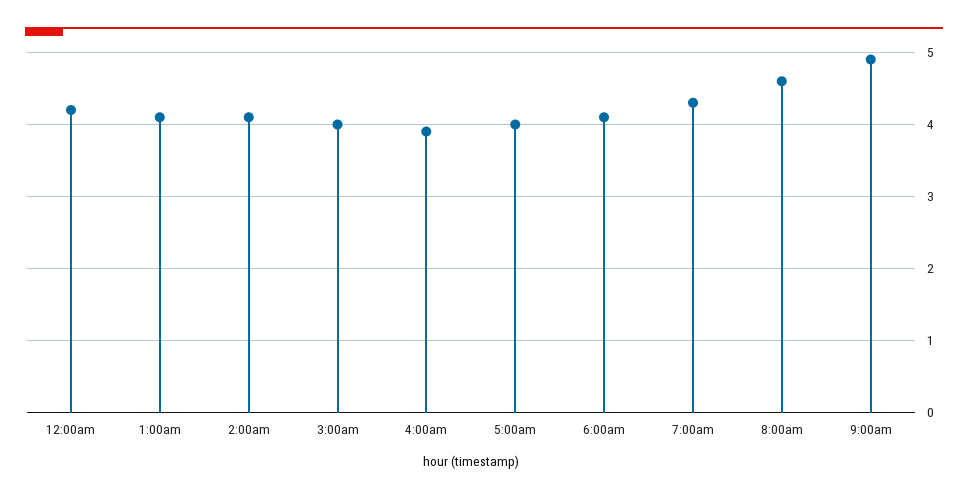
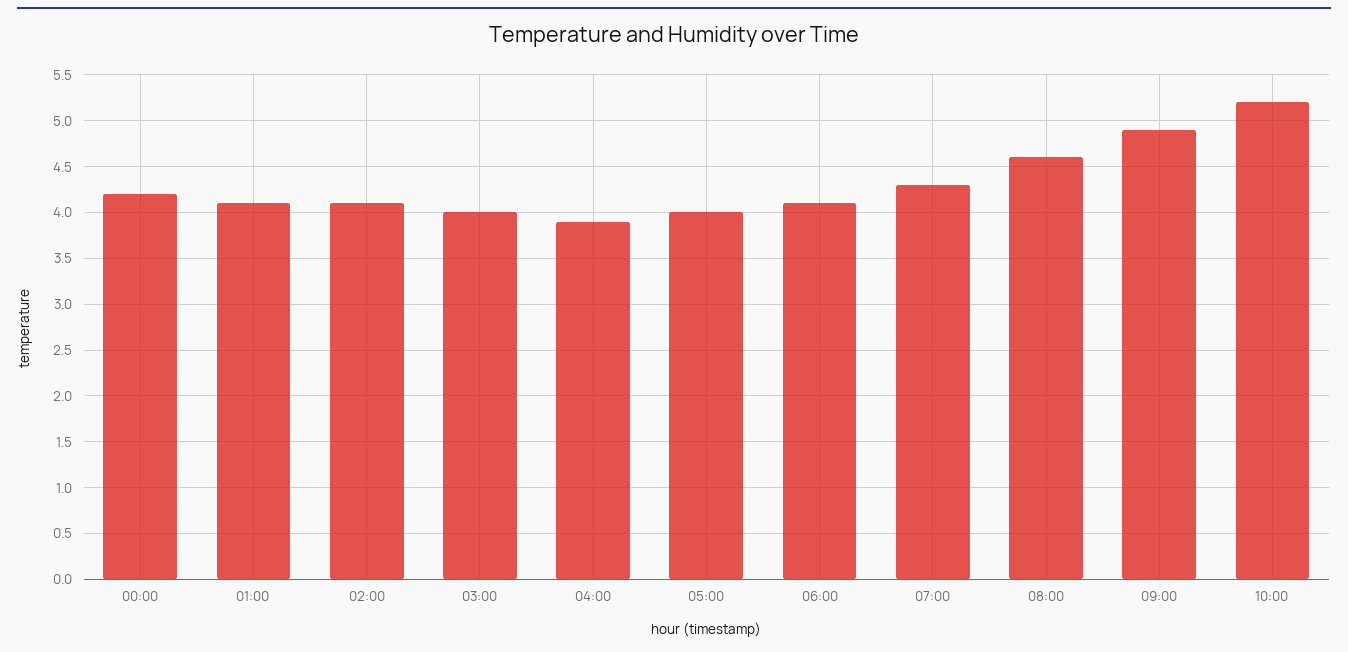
10:00: none -> 5.2

